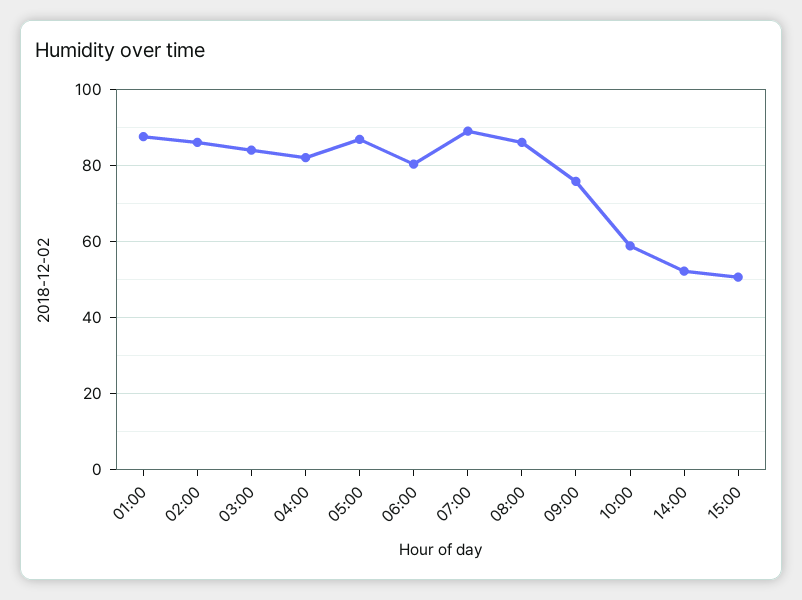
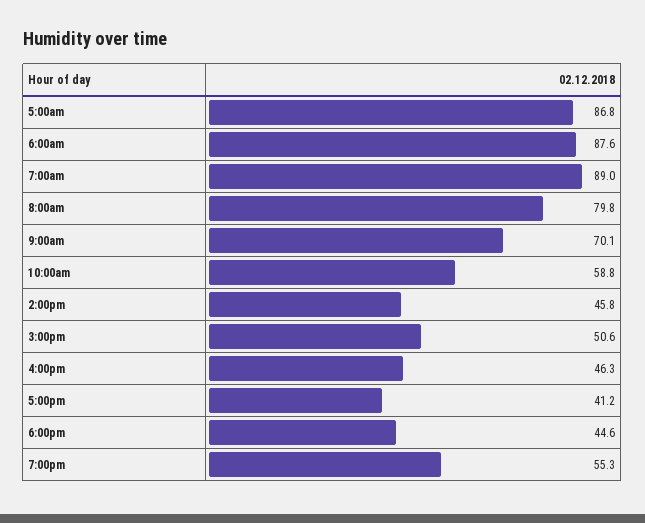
01:00: 88 -> none
02:00: 86 -> none
03:00: 84 -> none
04:00: 82 -> none
06:00: 80 -> 87.6
08:00: 86 -> 79.8
09:00: 76 -> 70.1
14:00: 52 -> 45.8
4:00pm: none -> 46.3
5:00pm: none -> 41.2
6:00pm: none -> 44.6
7:00pm: none -> 55.3

